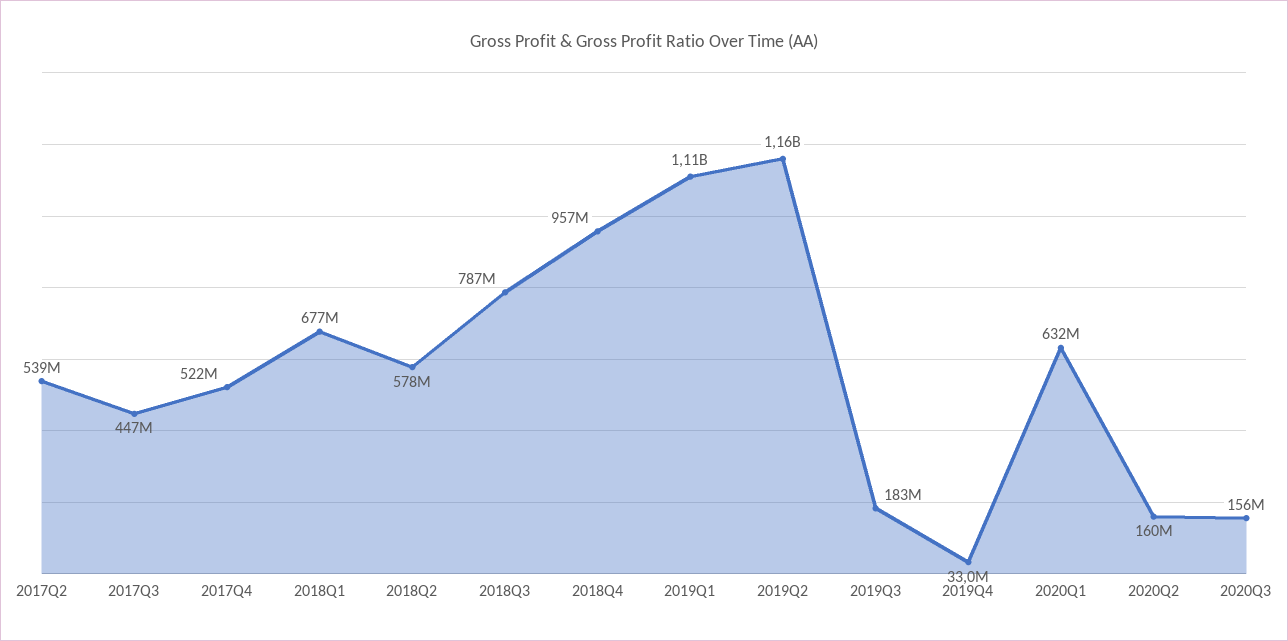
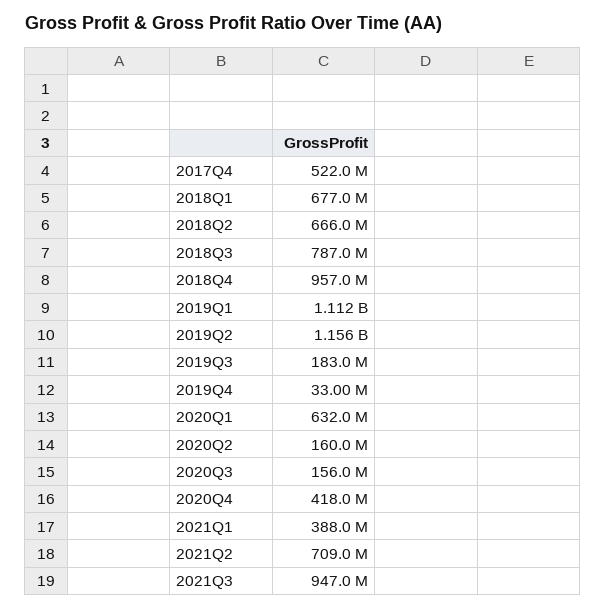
2017Q2: 539000000 -> none
2017Q3: 447000000 -> none
2018Q2: 578000000 -> 666000000
2020Q4: none -> 418000000
2021Q1: none -> 388000000
2021Q2: none -> 709000000
2021Q3: none -> 947000000

